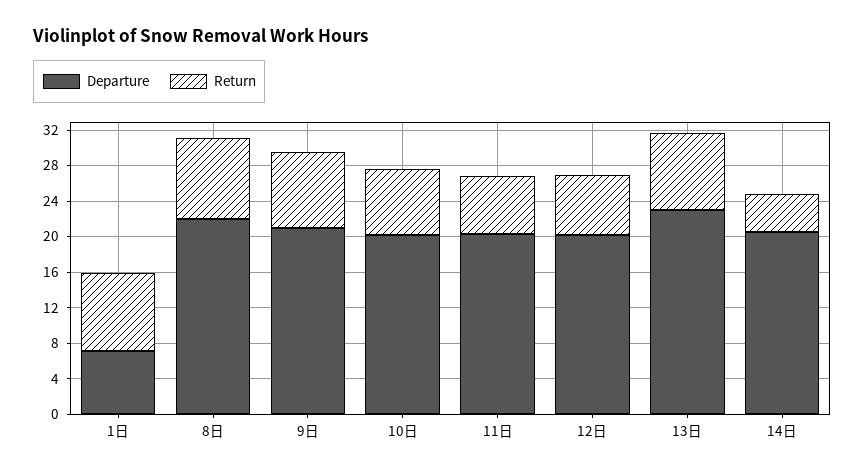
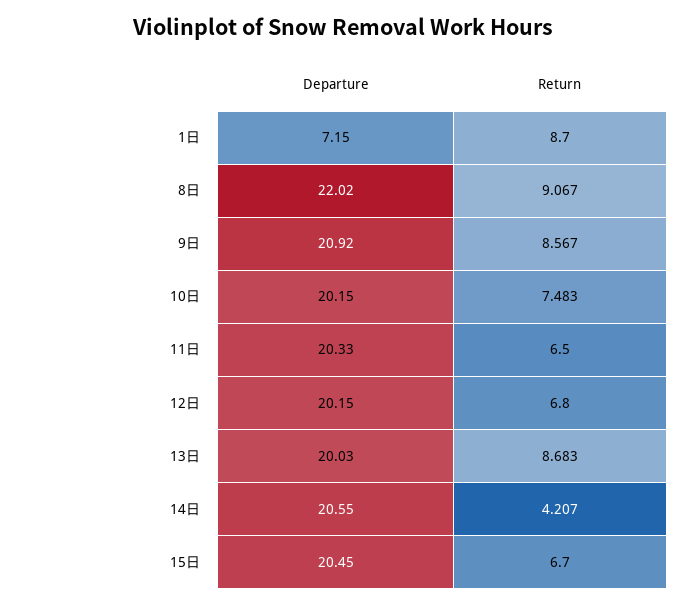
Departure, 13日: 23 -> 20.03
Departure, 15日: none -> 20.45
Return, 15日: none -> 6.7

